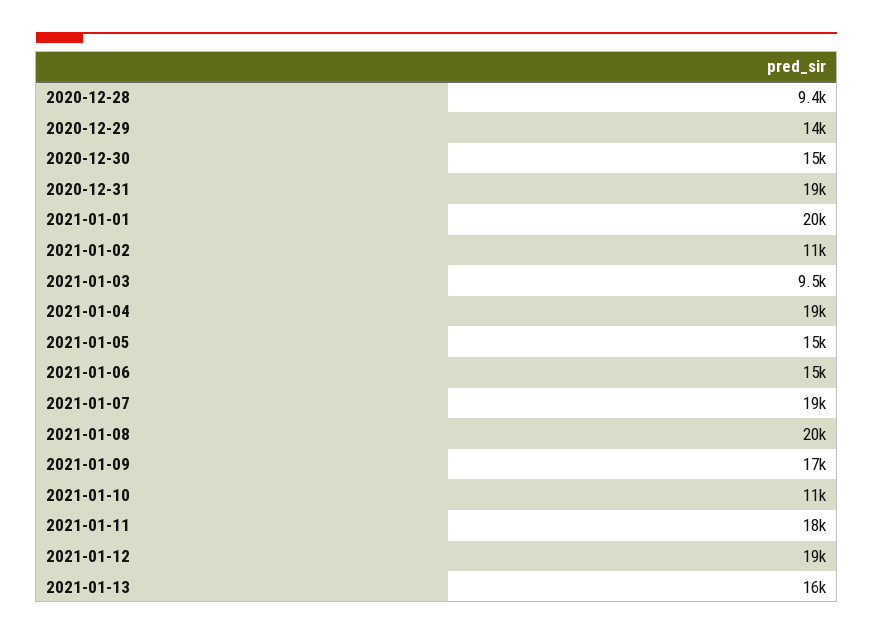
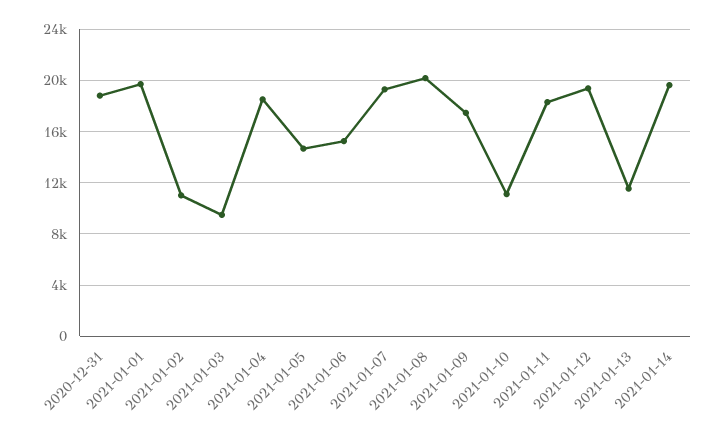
2020-12-28: 9400 -> none
2020-12-29: 14000 -> none
2020-12-30: 15000 -> none
2021-01-13: 16000 -> 11500
2021-01-14: none -> 19500

